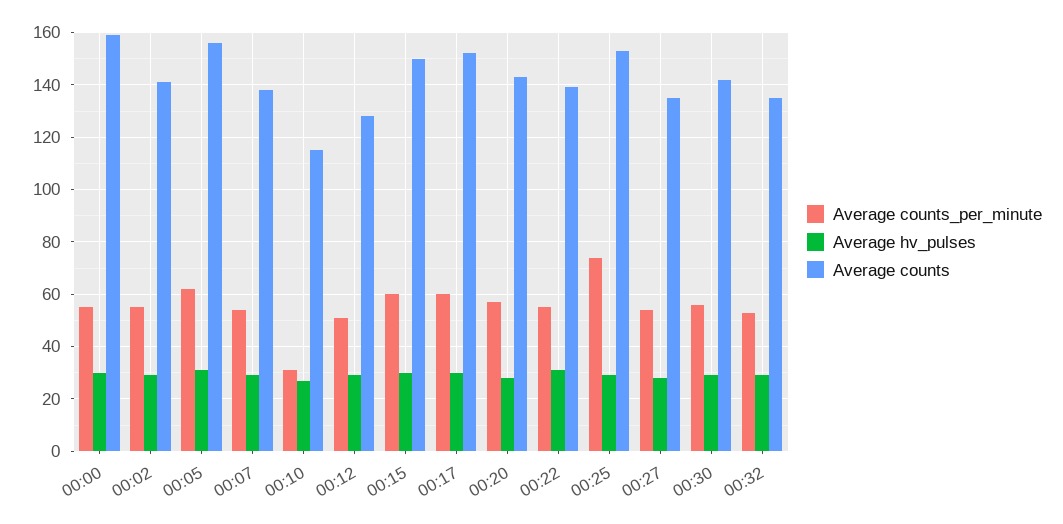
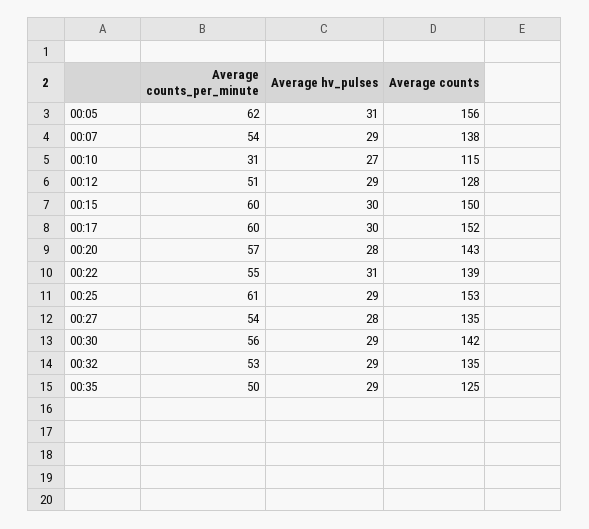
Average counts_per_minute, 00:00: 55 -> none
Average hv_pulses, 00:00: 30 -> none
Average counts, 00:00: 160 -> none
Average counts_per_minute, 00:02: 55 -> none
Average hv_pulses, 00:02: 30 -> none
Average counts, 00:02: 140 -> none
Average counts_per_minute, 00:25: 75 -> 61
Average counts_per_minute, 00:35: none -> 50
Average hv_pulses, 00:35: none -> 29
Average counts, 00:35: none -> 125

